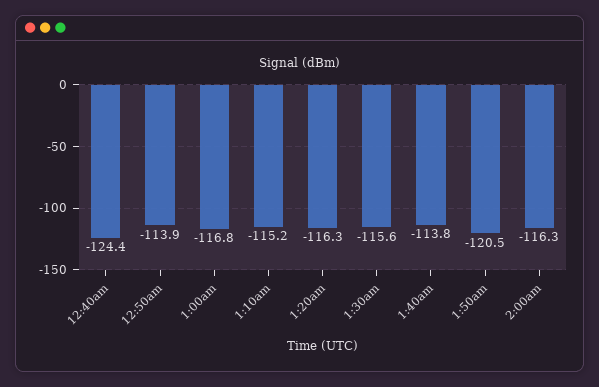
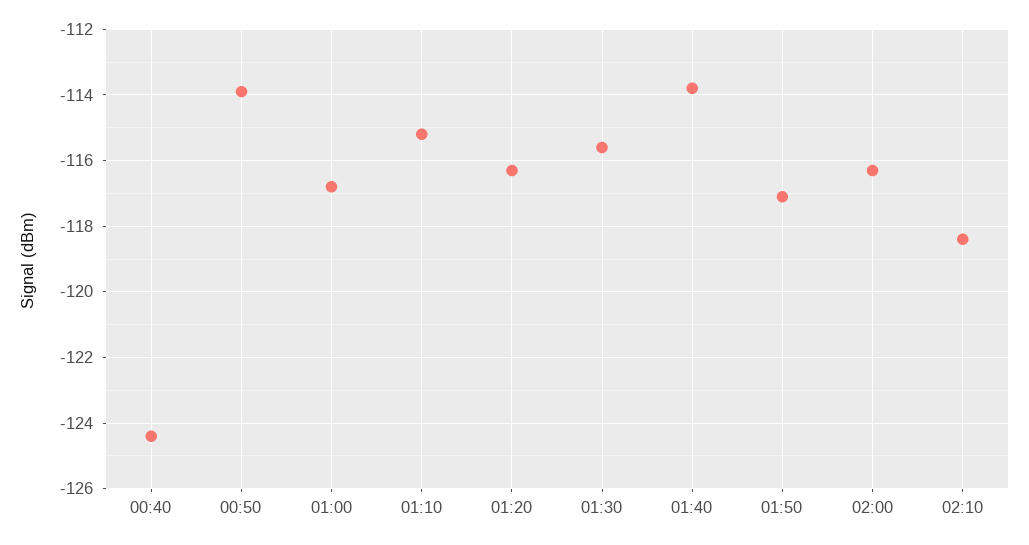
1:50am: -120.5 -> -117
02:10: none -> -118.5

